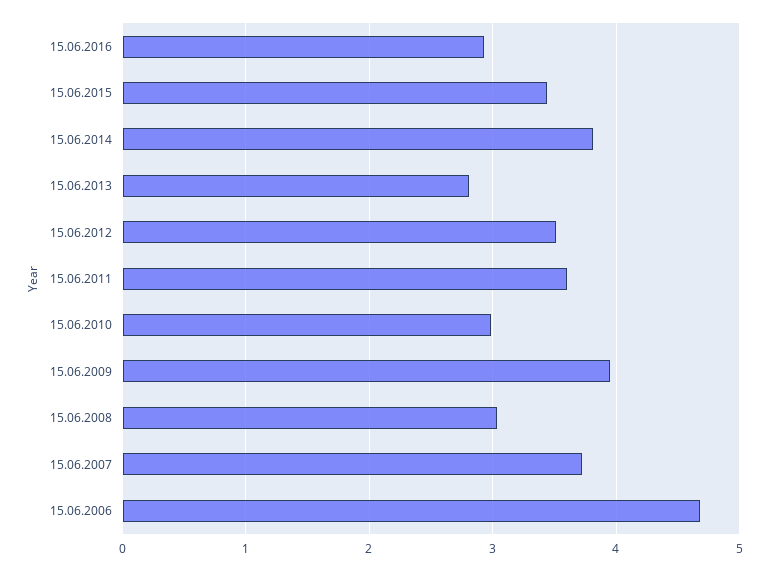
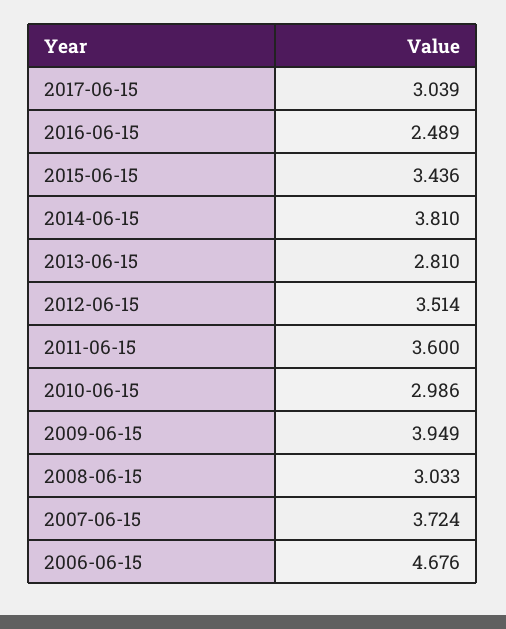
15.06.2016: 2.9 -> 2.489
2017-06-15: none -> 3.039

